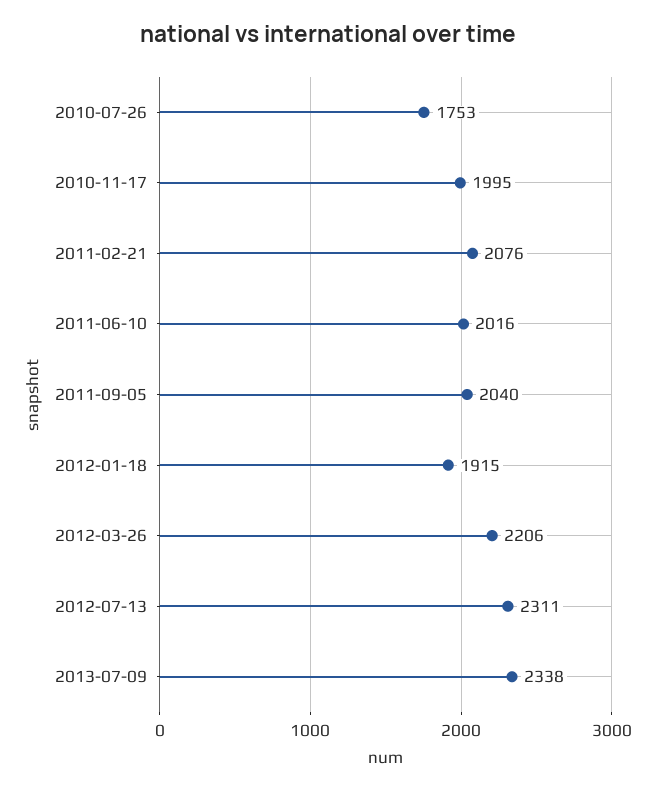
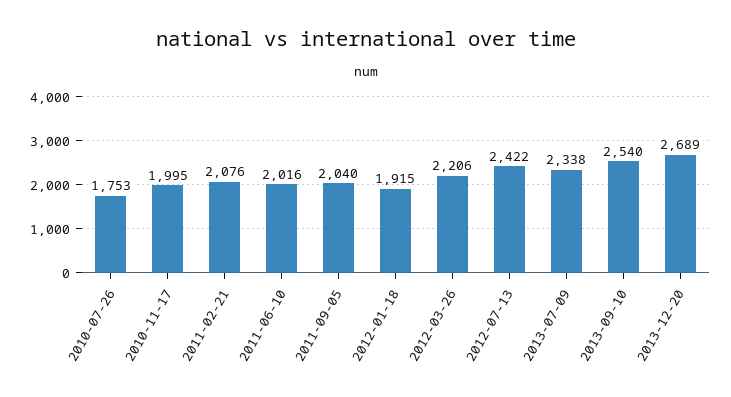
2012-07-13: 2311 -> 2422
2013-09-10: none -> 2540
2013-12-20: none -> 2689

